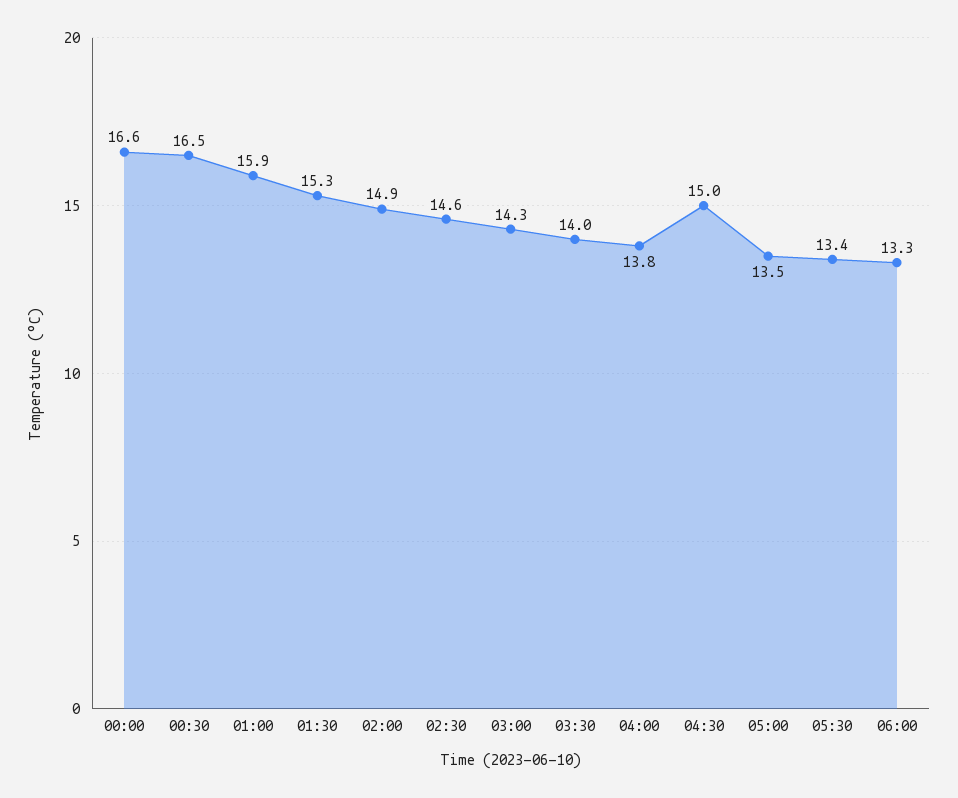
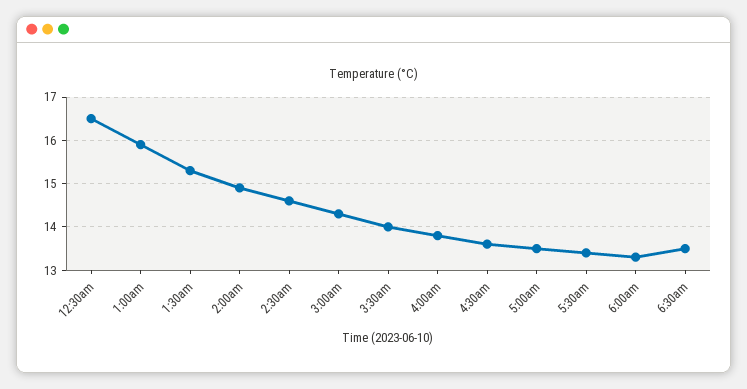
00:00: 16.6 -> none
04:30: 15 -> 13.5
6:30am: none -> 13.5

